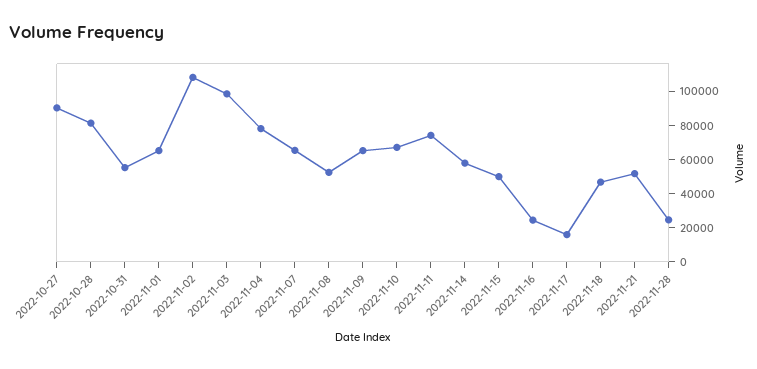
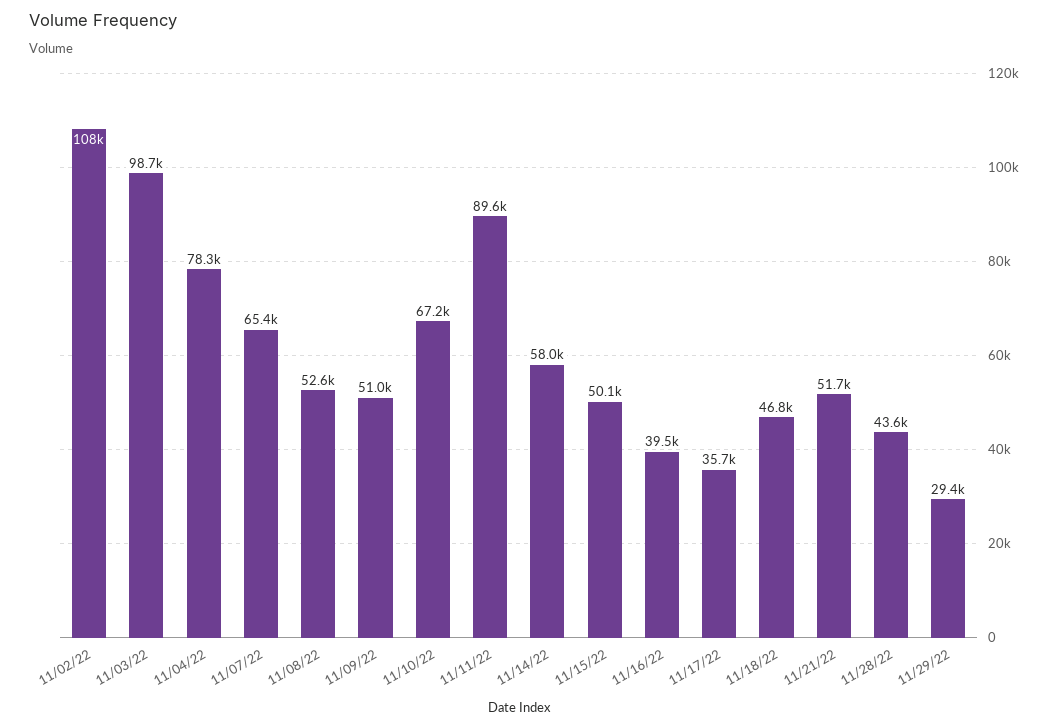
2022-10-27: 90000 -> none
2022-10-28: 80000 -> none
2022-10-31: 55000 -> none
2022-11-01: 65000 -> none
2022-11-09: 65000 -> 51000
2022-11-11: 75000 -> 89600
2022-11-16: 25000 -> 39500
2022-11-17: 15000 -> 35700
2022-11-28: 25000 -> 43600
11/29/22: none -> 29400

